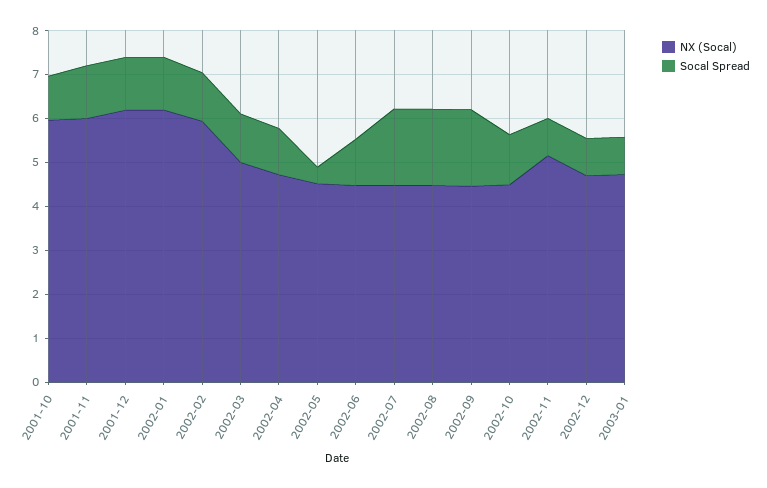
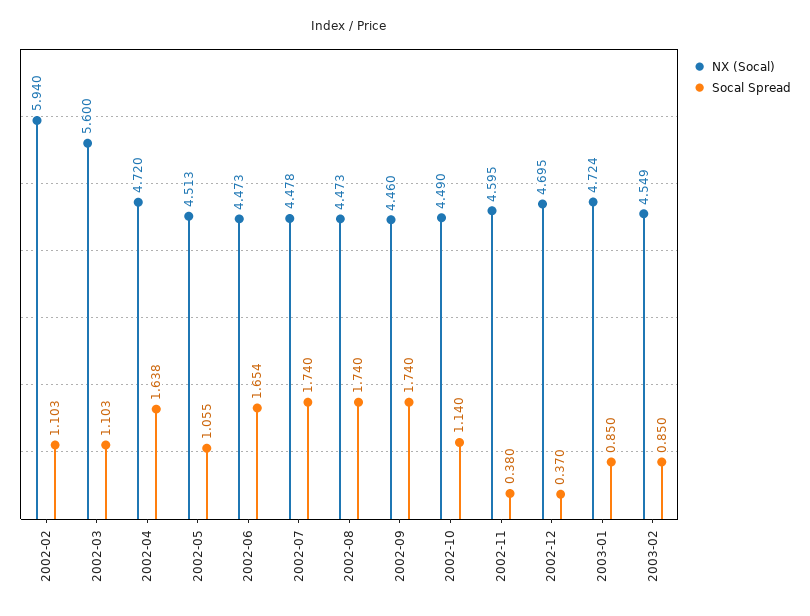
NX (Socal), 2001-10: 6 -> none
Socal Spread, 2001-10: 1 -> none
NX (Socal), 2001-11: 6 -> none
Socal Spread, 2001-11: 1.2 -> none
NX (Socal), 2001-12: 6.2 -> none
Socal Spread, 2001-12: 1.2 -> none
NX (Socal), 2002-01: 6.2 -> none
Socal Spread, 2002-01: 1.2 -> none
NX (Socal), 2002-03: 5 -> 5.6
Socal Spread, 2002-04: 1 -> 1.638
Socal Spread, 2002-05: 0.4 -> 1.055
Socal Spread, 2002-06: 1 -> 1.654
NX (Socal), 2002-11: 5.2 -> 4.595
Socal Spread, 2002-11: 0.8 -> 0.38
Socal Spread, 2002-12: 0.8 -> 0.37
NX (Socal), 2003-02: none -> 4.549
Socal Spread, 2003-02: none -> 0.85

